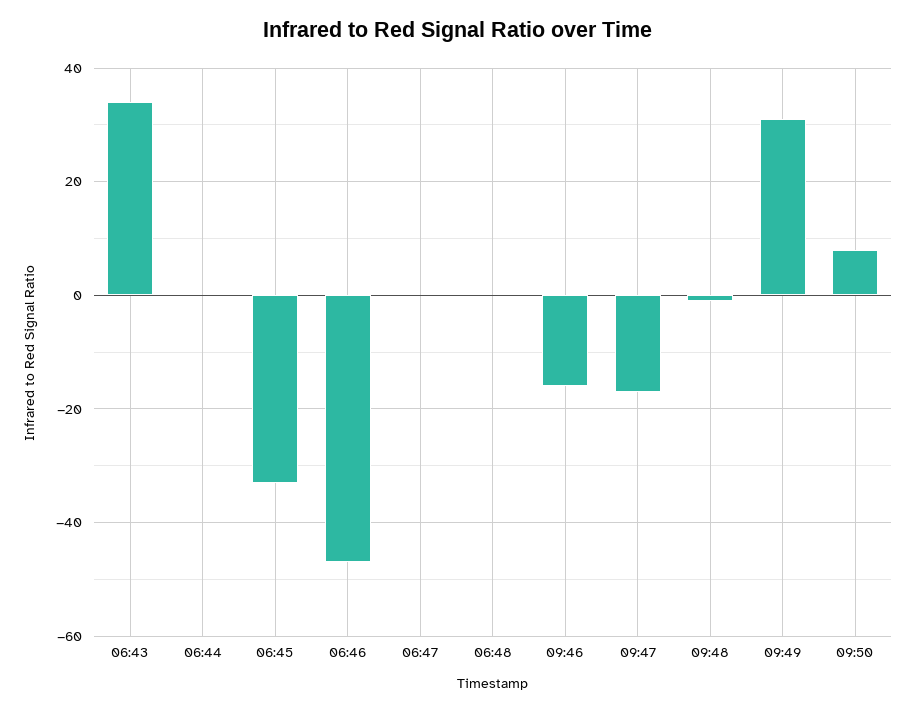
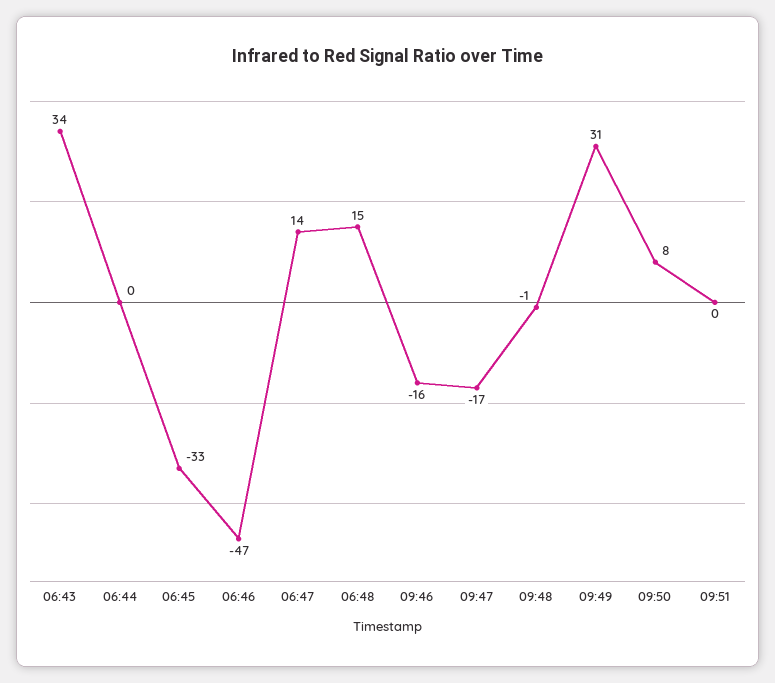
06:47: 0 -> 14
06:48: 0 -> 15
09:51: none -> 0

